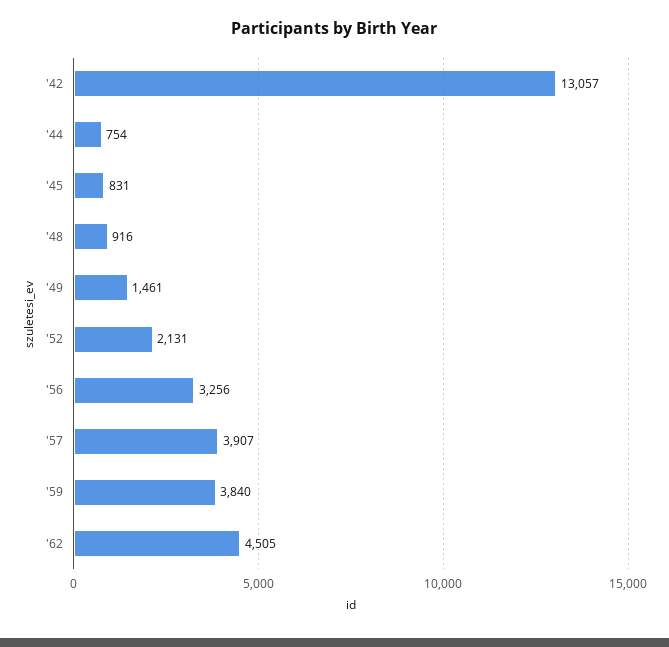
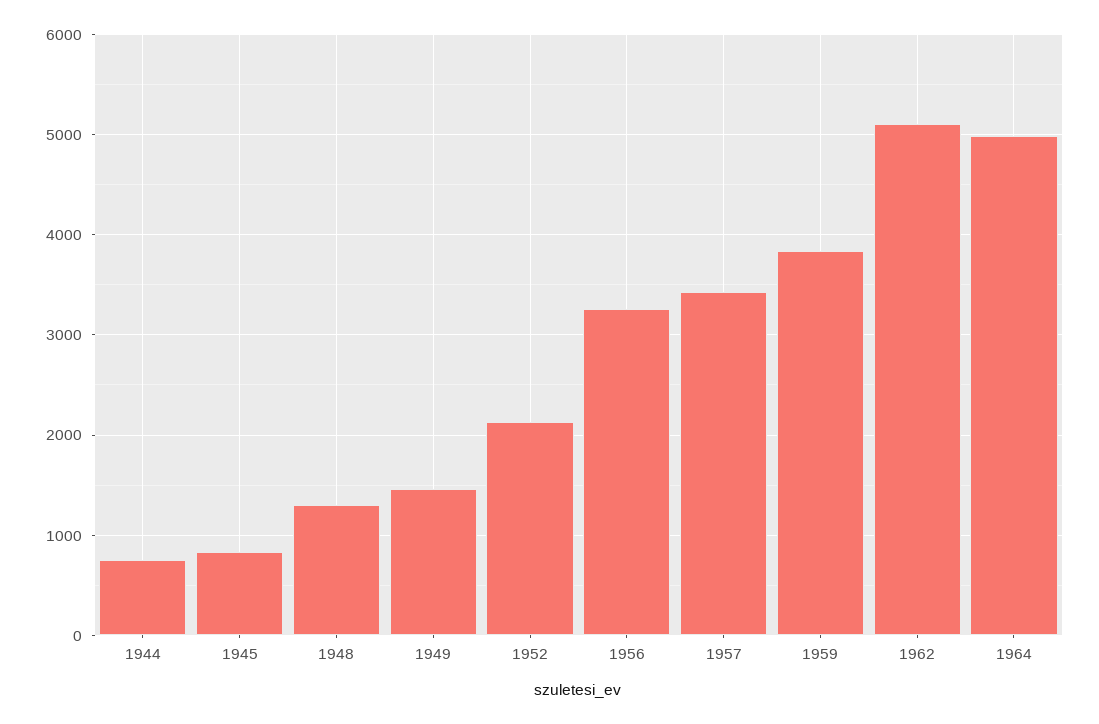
'42: 13057 -> none
'48: 916 -> 1300
'57: 3907 -> 3400
'62: 4505 -> 5100
1964: none -> 5000

